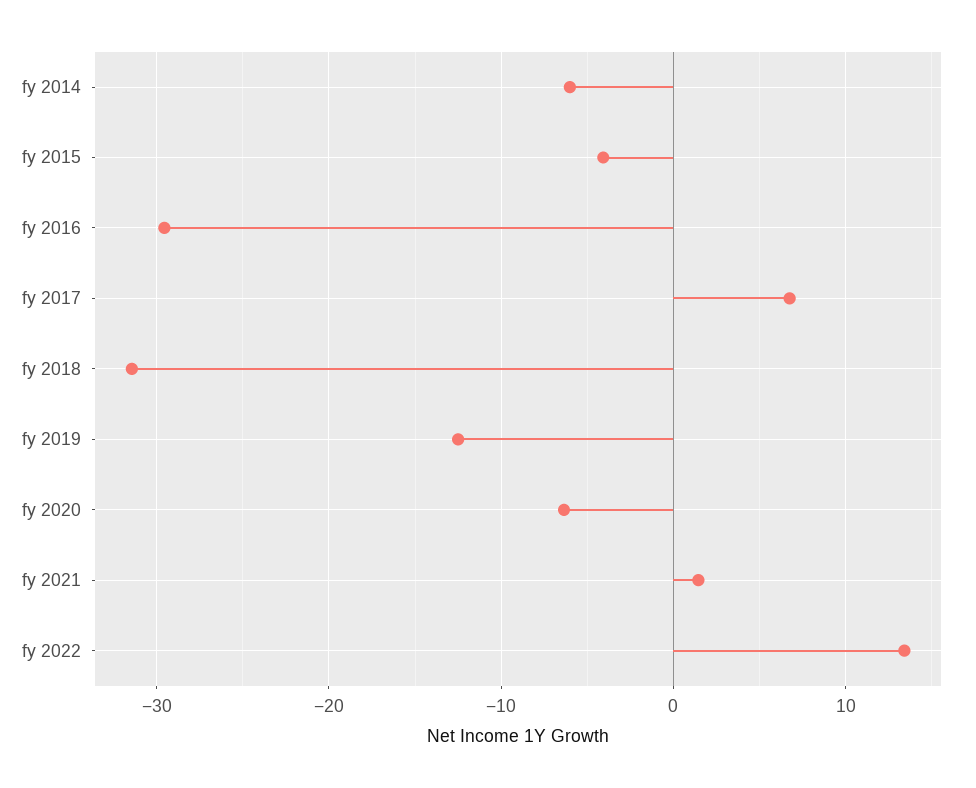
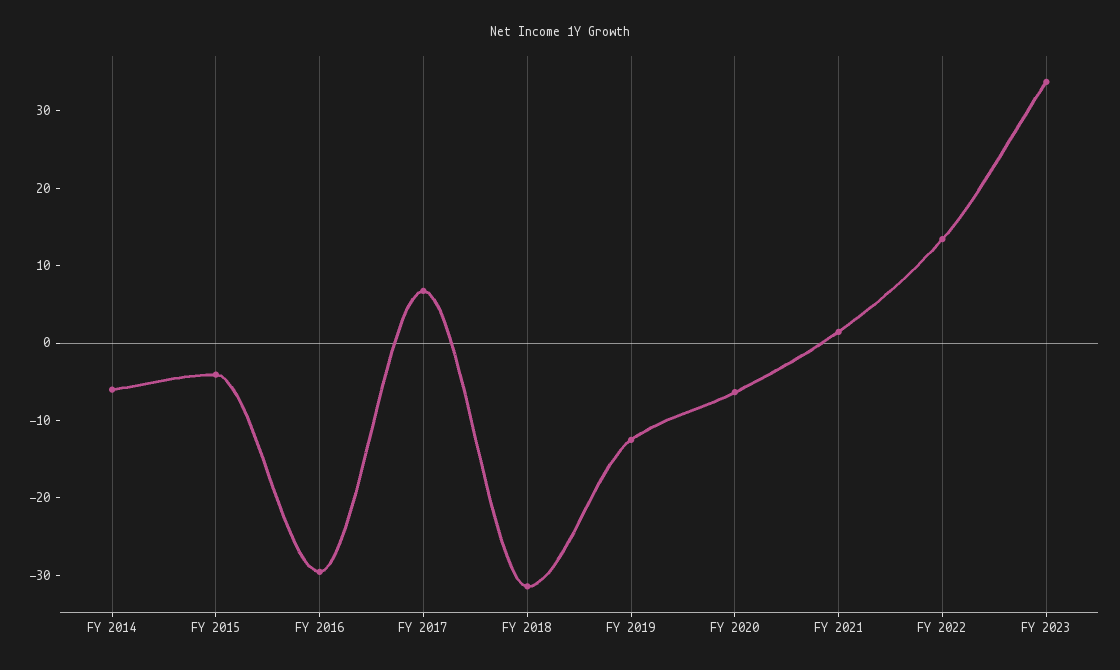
FY 2023: none -> 34

